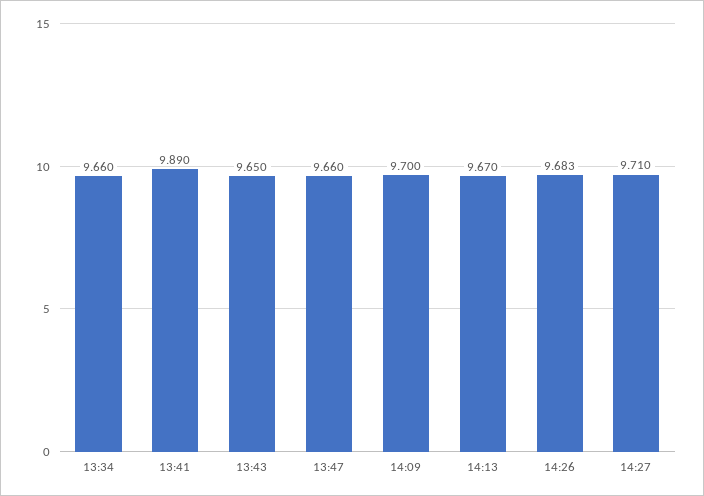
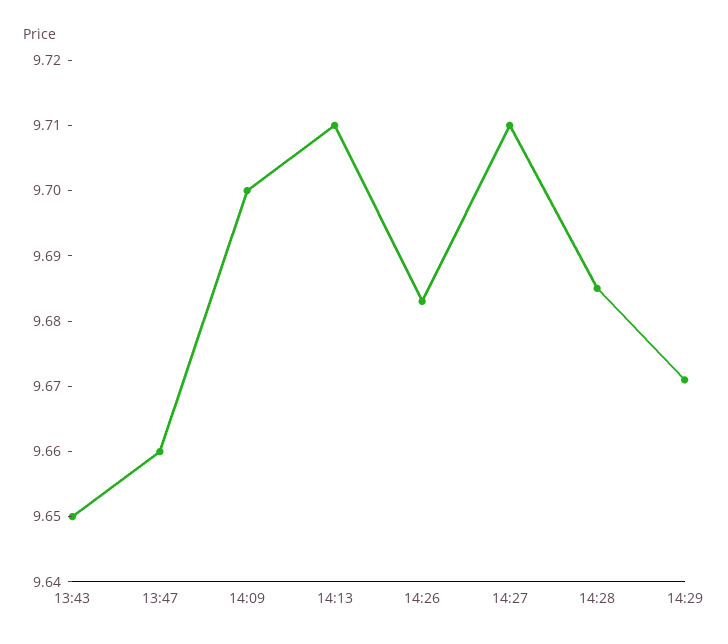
13:34: 9.66 -> none
13:41: 9.89 -> none
14:13: 9.67 -> 9.71
14:28: none -> 9.685
14:29: none -> 9.67

